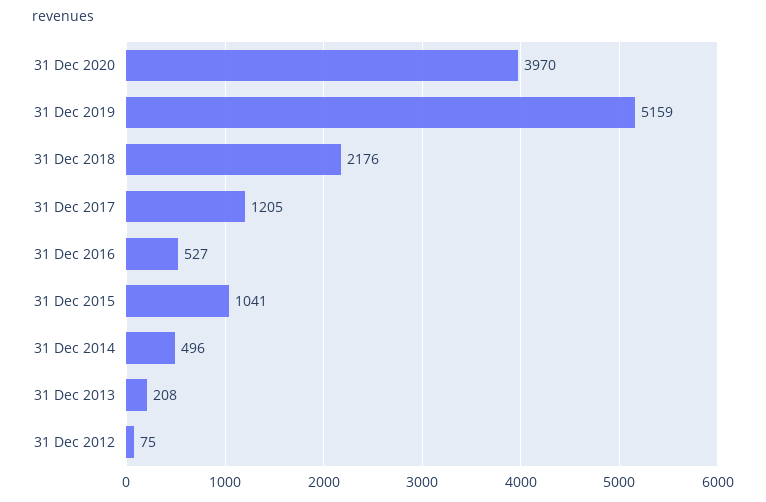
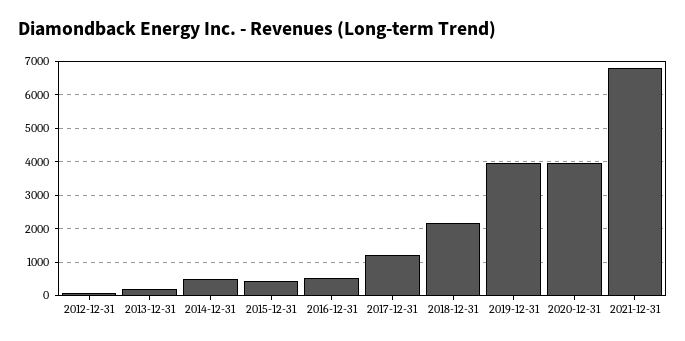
31 Dec 2019: 5159 -> 4000
31 Dec 2015: 1041 -> 400
2021-12-31: none -> 6800

